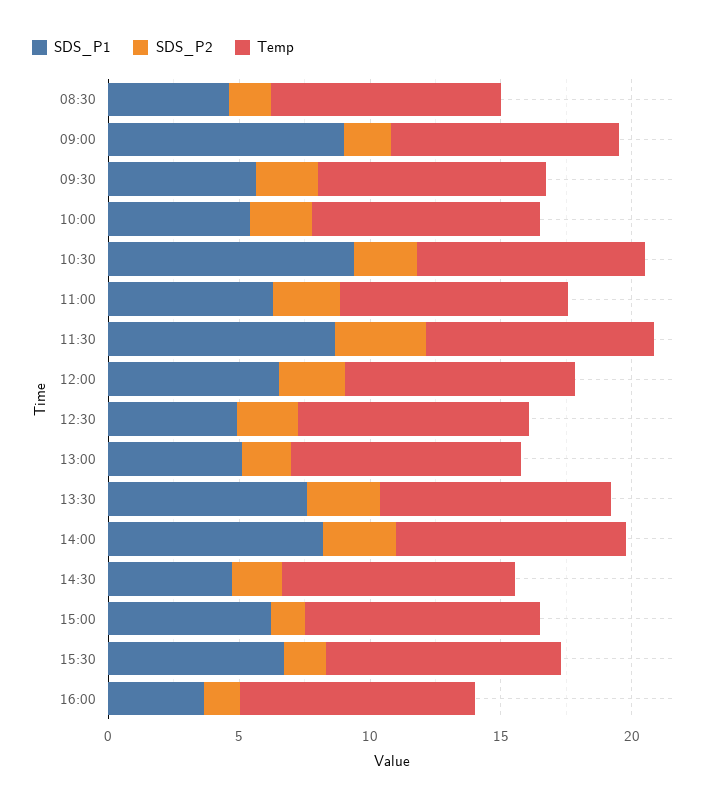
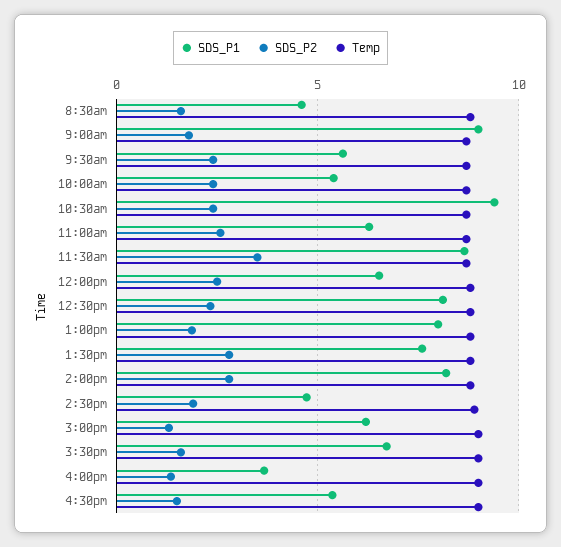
SDS_P1, 12:30: 5 -> 8
SDS_P1, 13:00: 5 -> 8
SDS_P1, 4:30pm: none -> 5.5
SDS_P2, 4:30pm: none -> 1.5
Temp, 4:30pm: none -> 9

